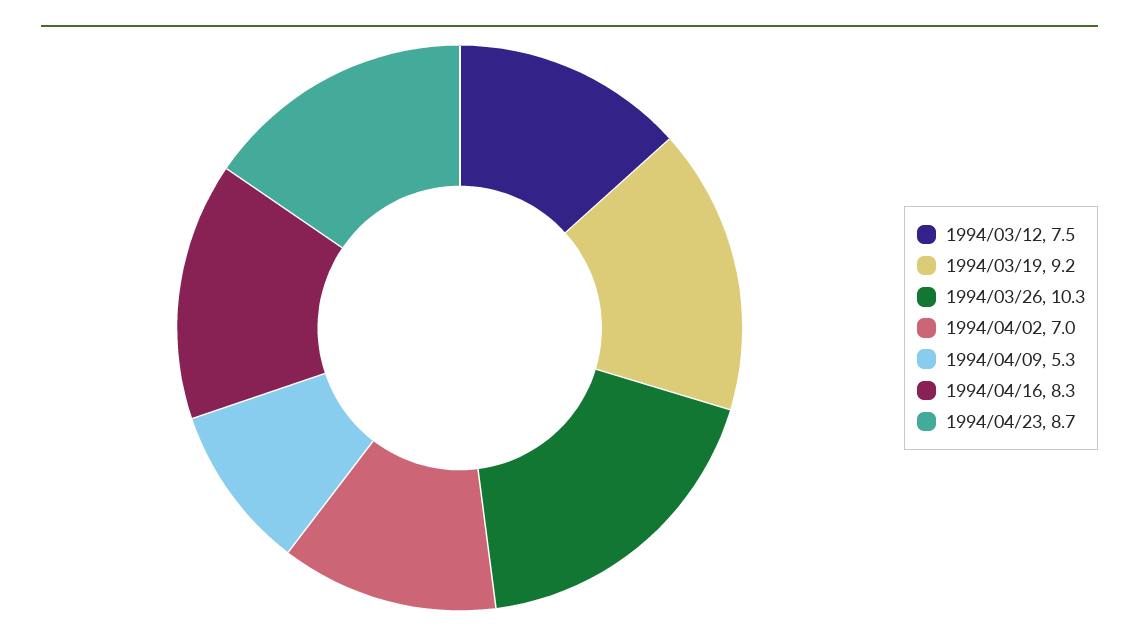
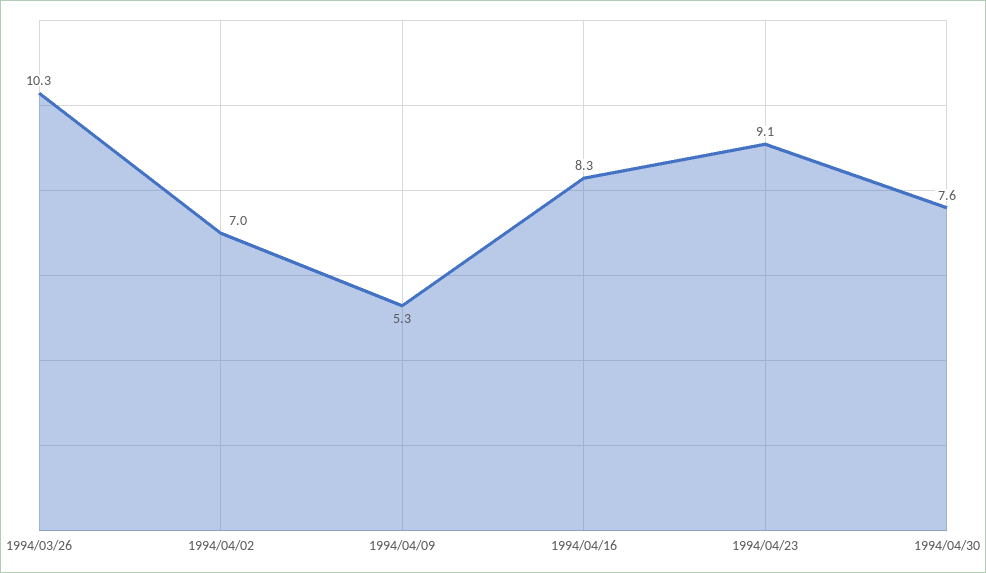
1994/03/12: 7.5 -> none
1994/03/19: 9.2 -> none
1994/04/23: 8.7 -> 9.1
1994/04/30: none -> 7.6

